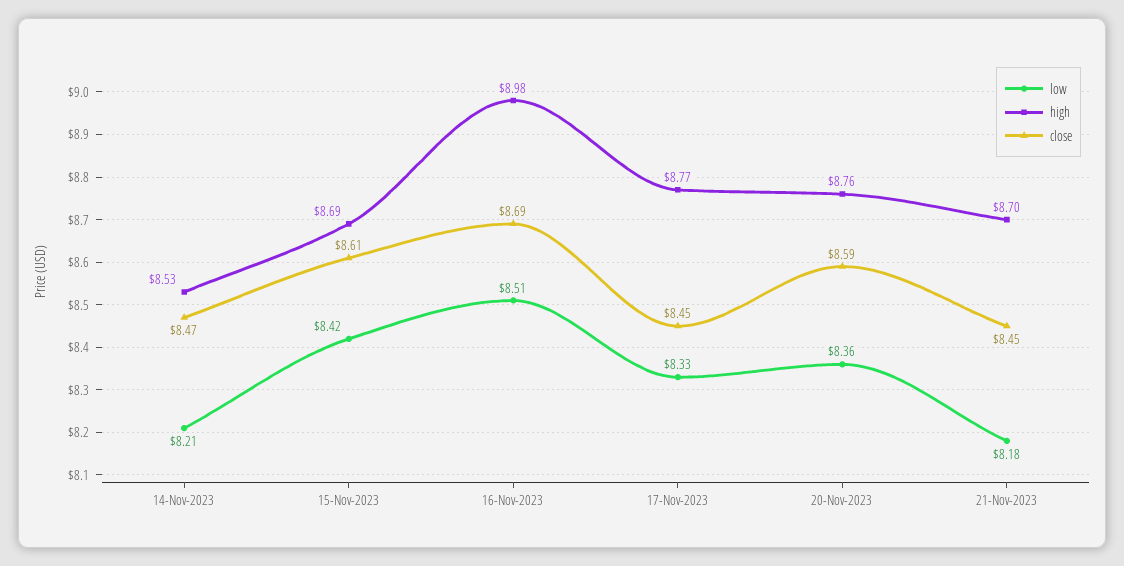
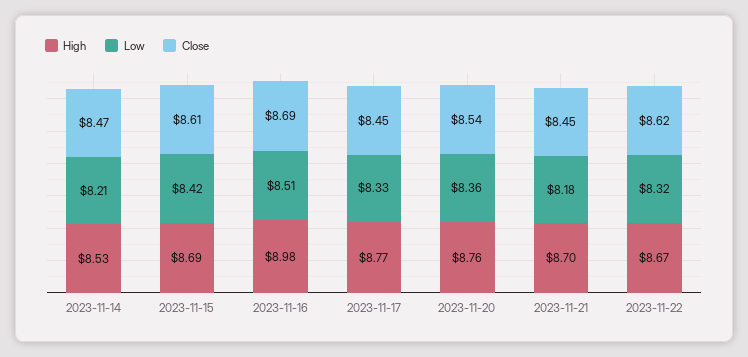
close, 20-Nov-2023: 8.59 -> 8.54
high, 2023-11-22: none -> 8.67
low, 2023-11-22: none -> 8.32
close, 2023-11-22: none -> 8.62

